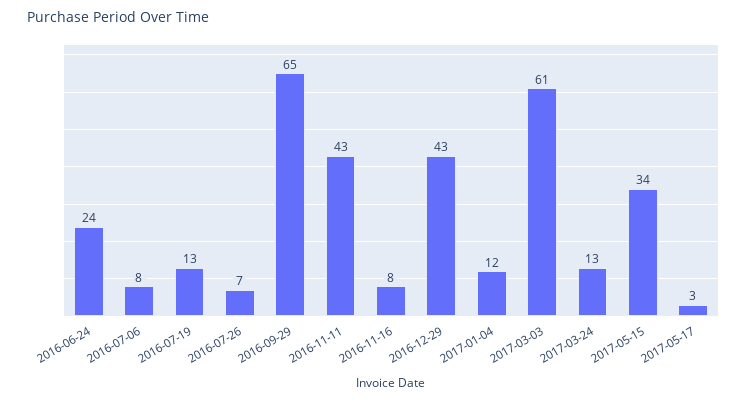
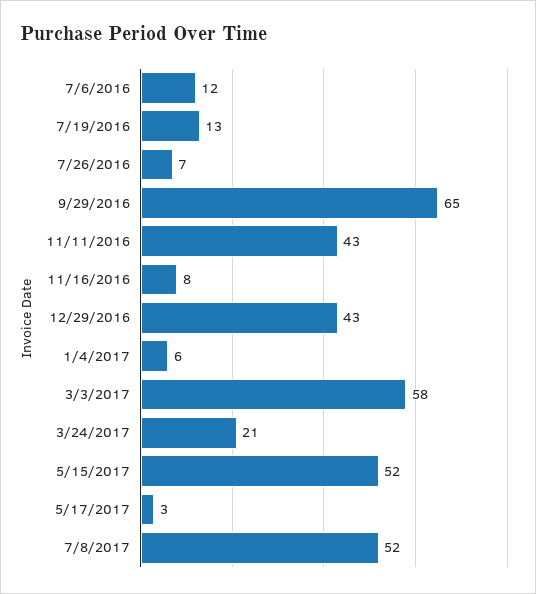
2016-06-24: 24 -> none
2016-07-06: 8 -> 12
2017-01-04: 12 -> 6
2017-03-03: 61 -> 58
2017-03-24: 13 -> 21
2017-05-15: 34 -> 52
7/8/2017: none -> 52

